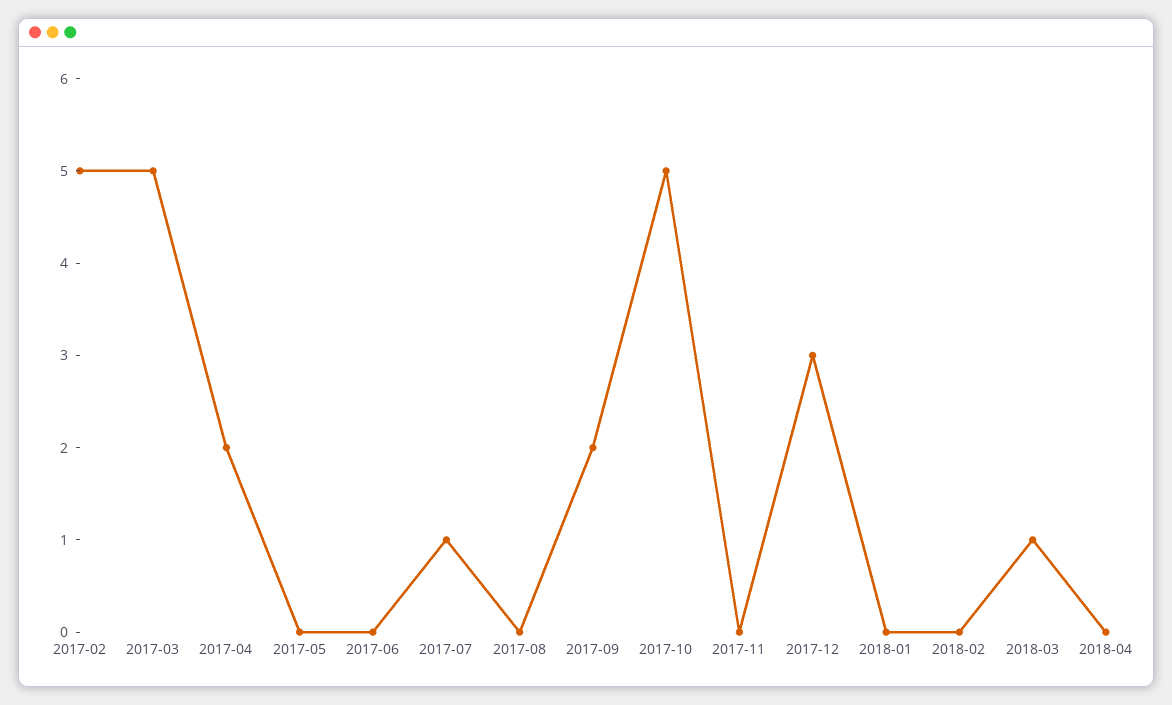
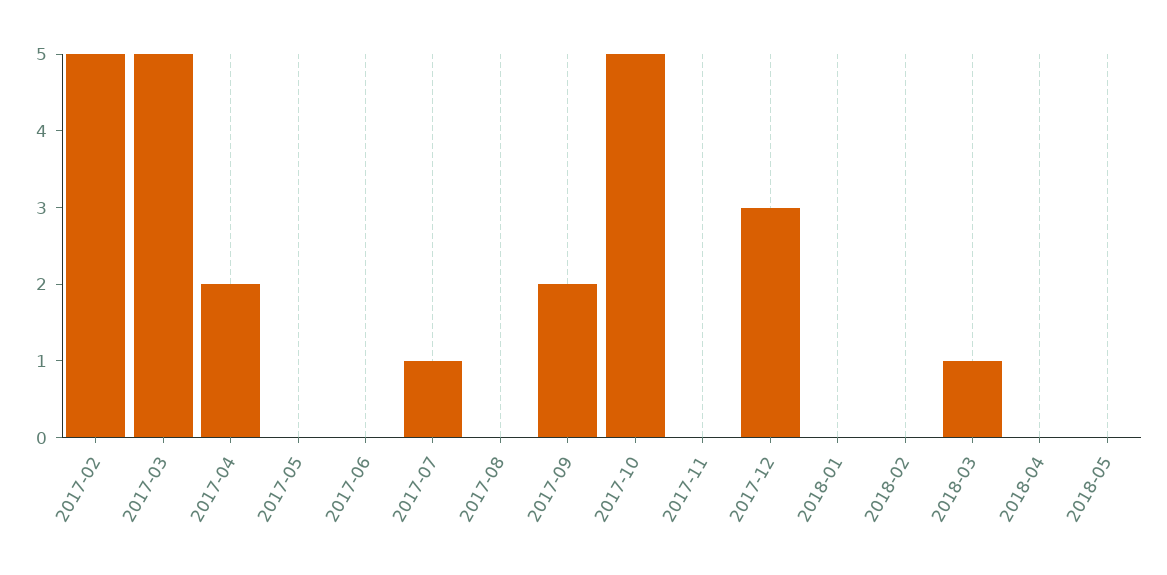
2018-05: none -> 0

